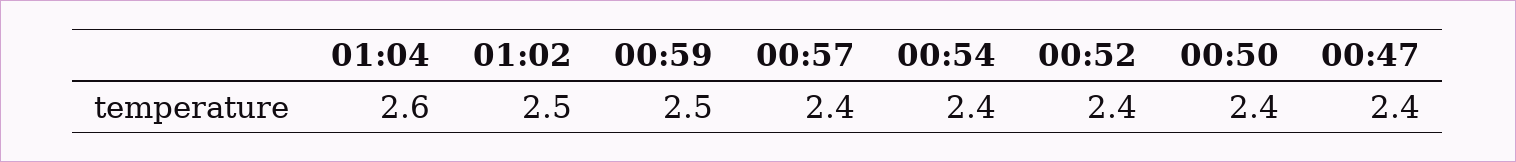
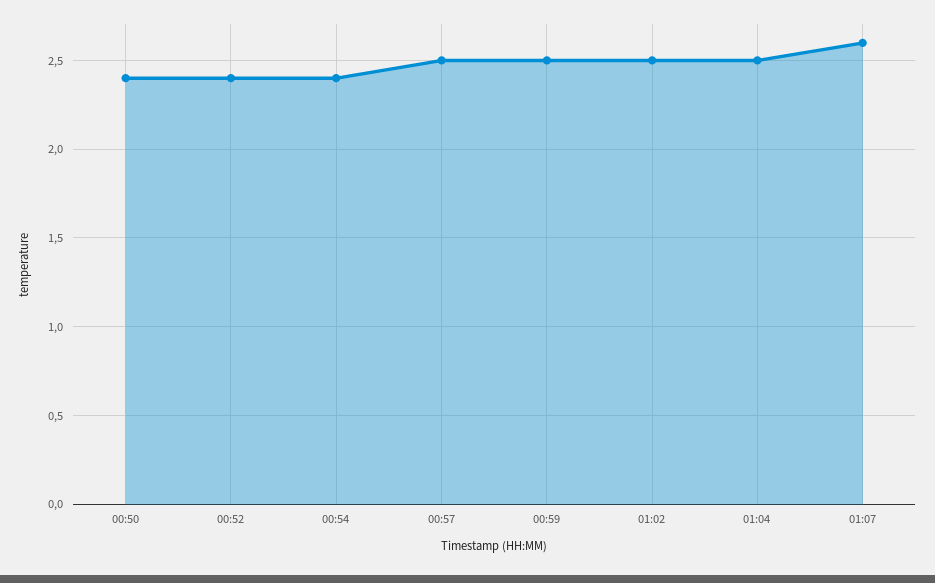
01:04: 2.6 -> 2.5
00:57: 2.4 -> 2.5
00:47: 2.4 -> none
01:07: none -> 2.6

